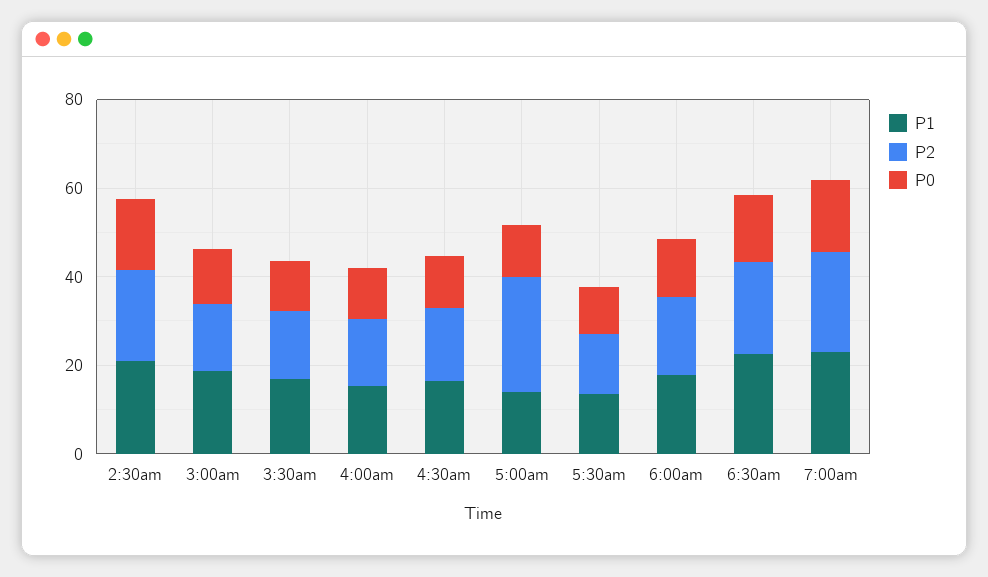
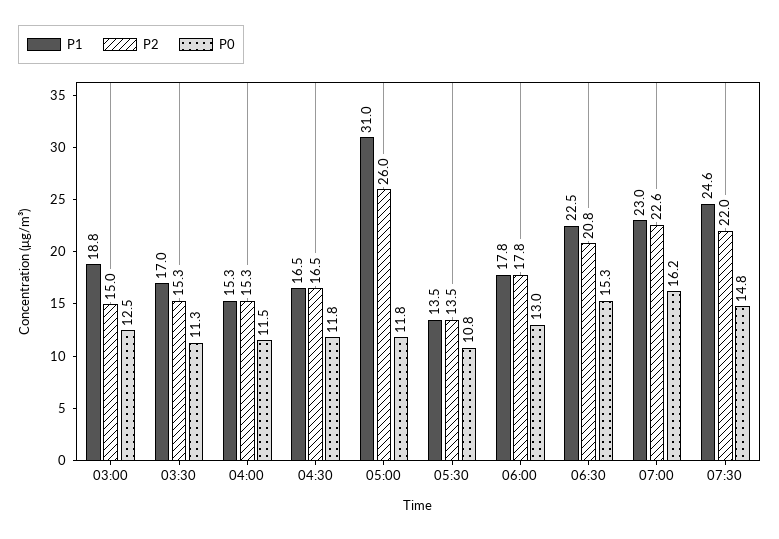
P1, 2:30am: 20 -> none
P2, 2:30am: 20 -> none
P0, 2:30am: 15 -> none
P1, 5:00am: 15 -> 31
P1, 07:30: none -> 24.6
P2, 07:30: none -> 22
P0, 07:30: none -> 14.8

